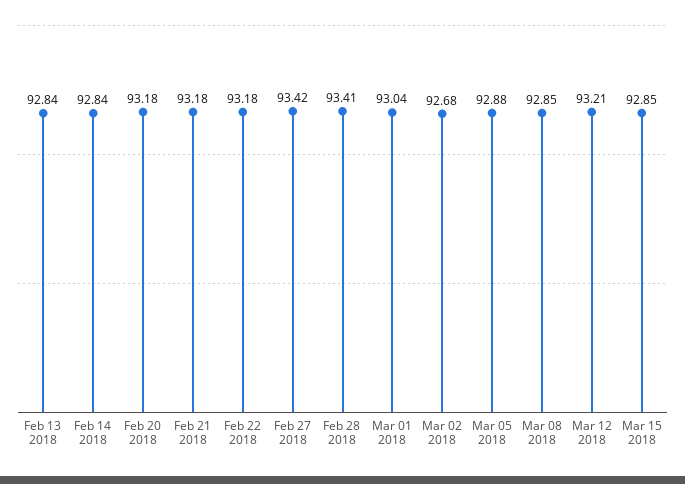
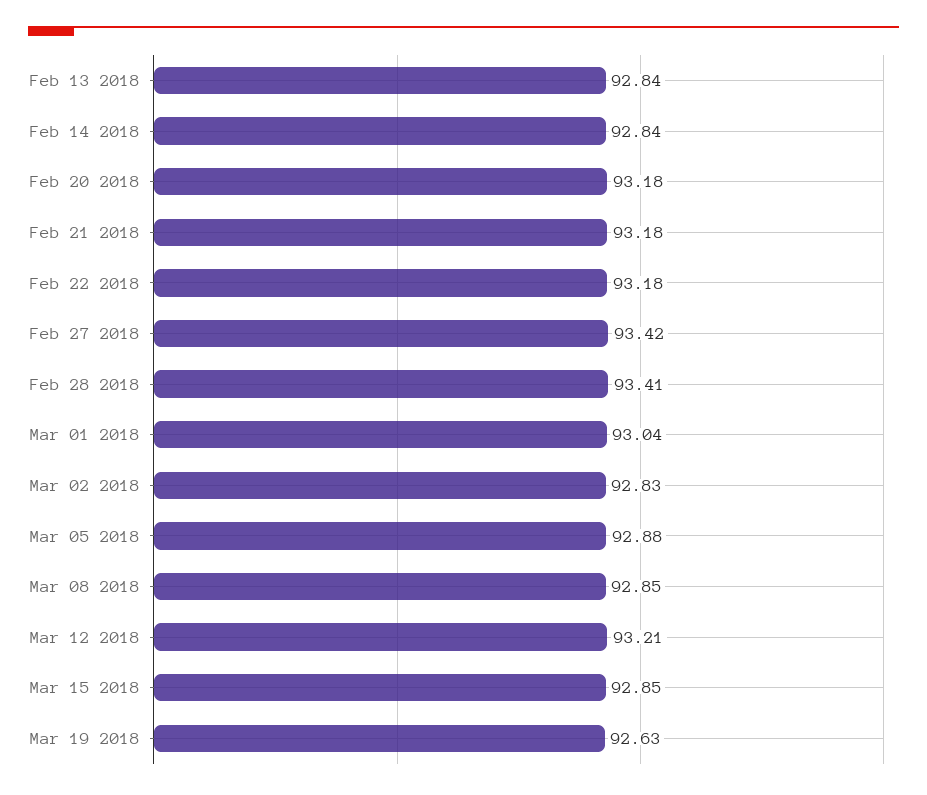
Mar 02 2018: 92.68 -> 92.83
Mar 19 2018: none -> 92.63

